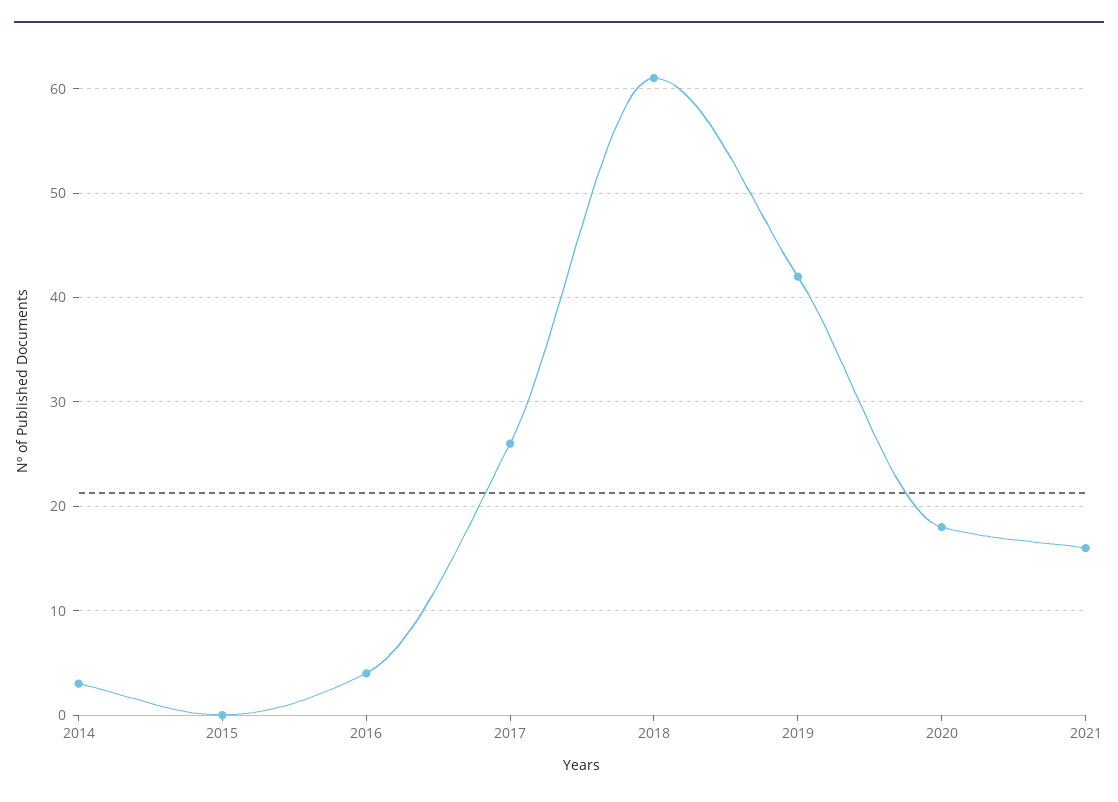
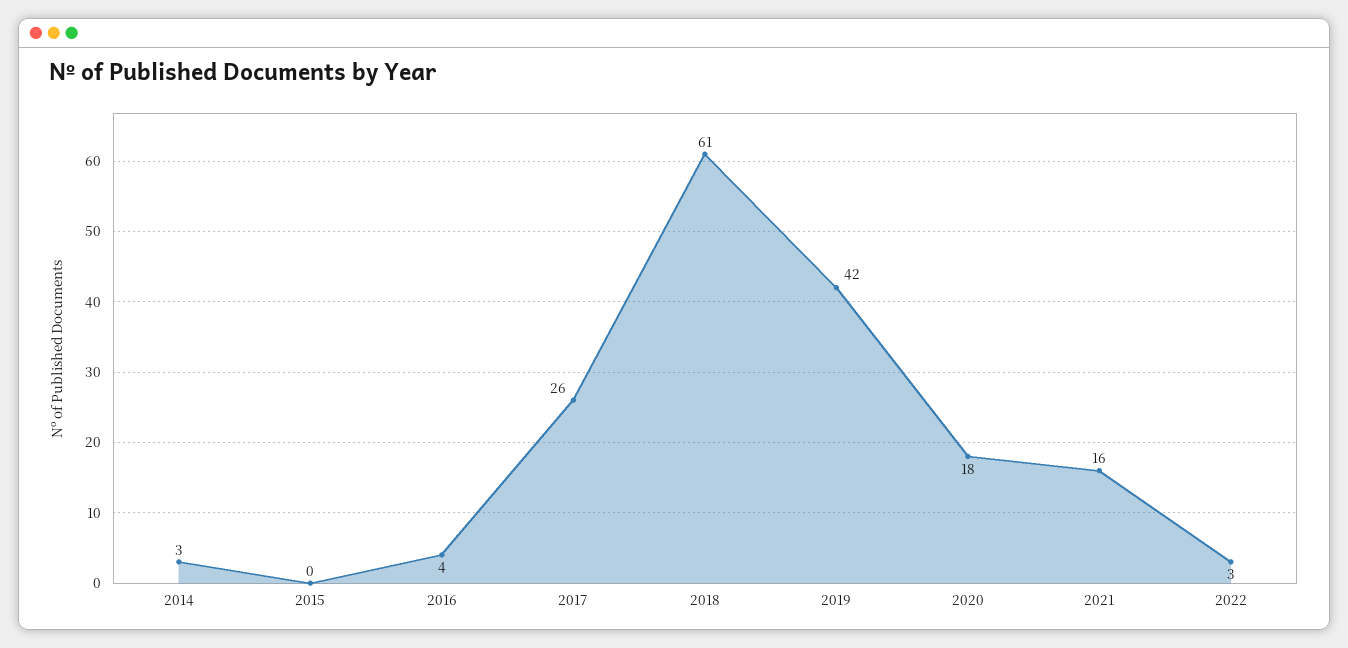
2022: none -> 3

